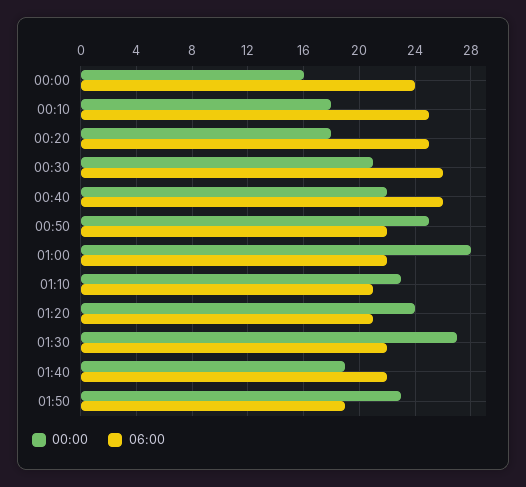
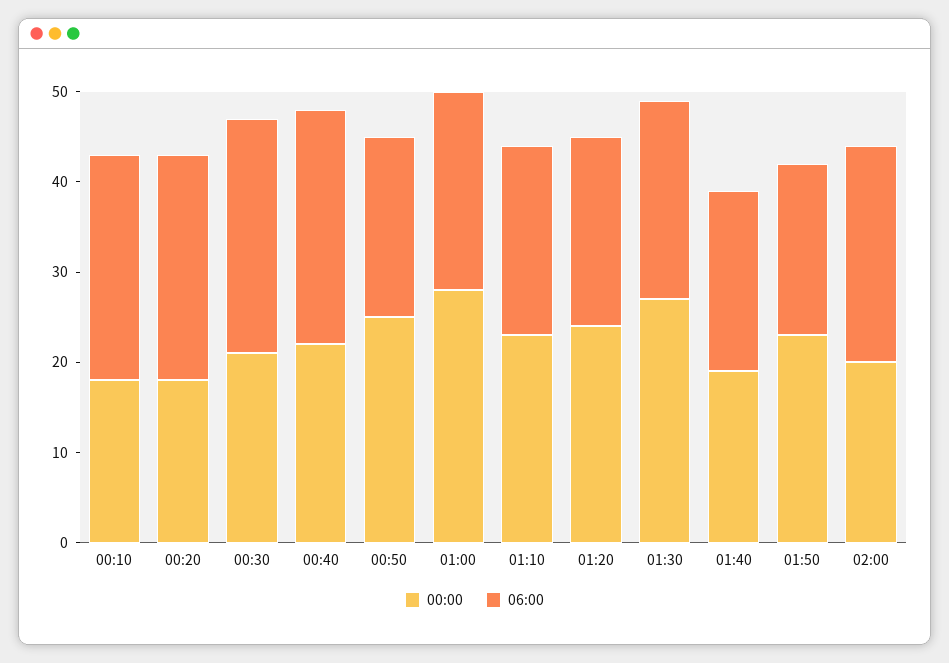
00:00, 00:00: 16 -> none
06:00, 00:00: 24 -> none
06:00, 00:50: 22 -> 20
06:00, 01:40: 22 -> 20
00:00, 02:00: none -> 20
06:00, 02:00: none -> 24

